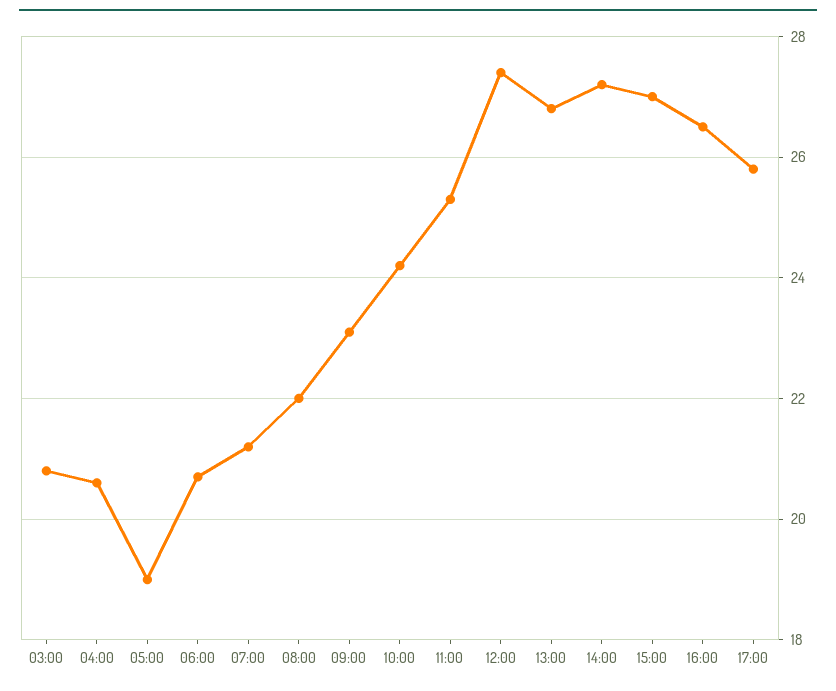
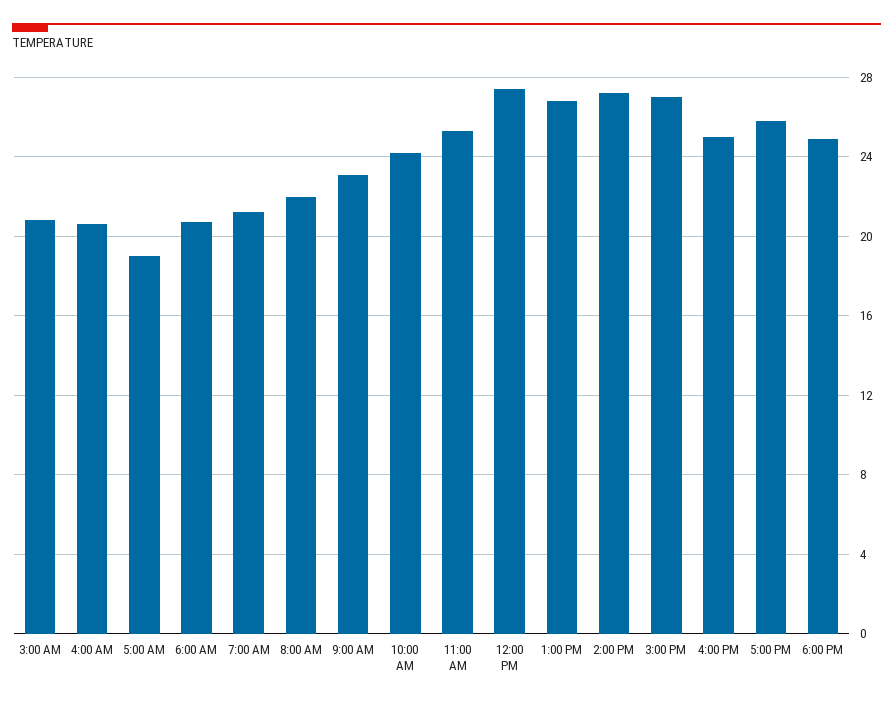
16:00: 26.5 -> 25
6:00 PM: none -> 25

